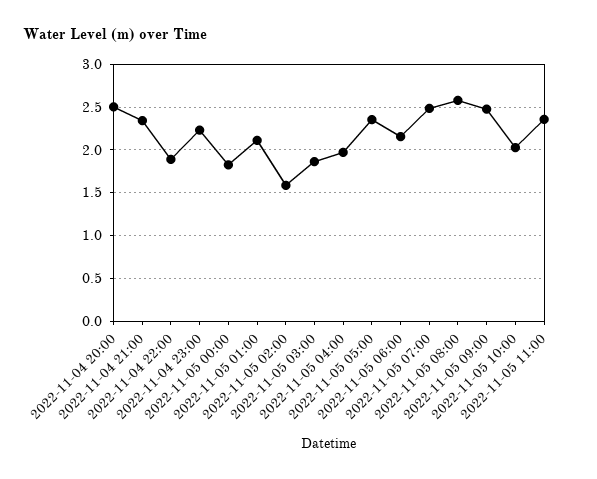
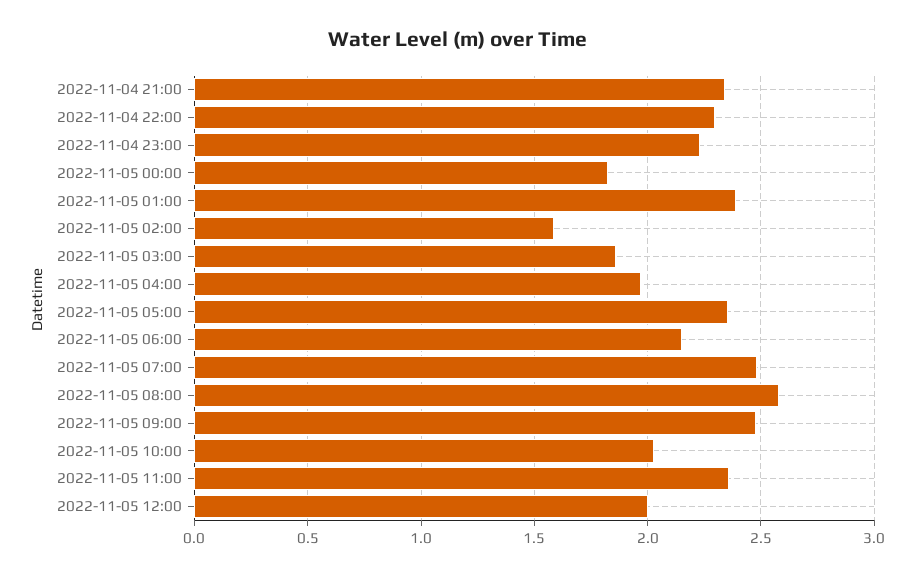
2022-11-04 20:00: 2.5 -> none
2022-11-04 22:00: 1.9 -> 2.3
2022-11-05 01:00: 2.1 -> 2.4
2022-11-05 12:00: none -> 2

